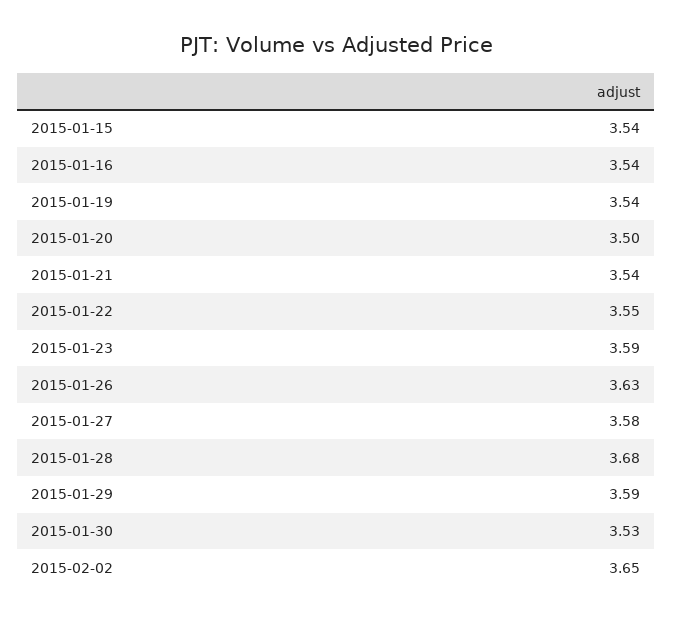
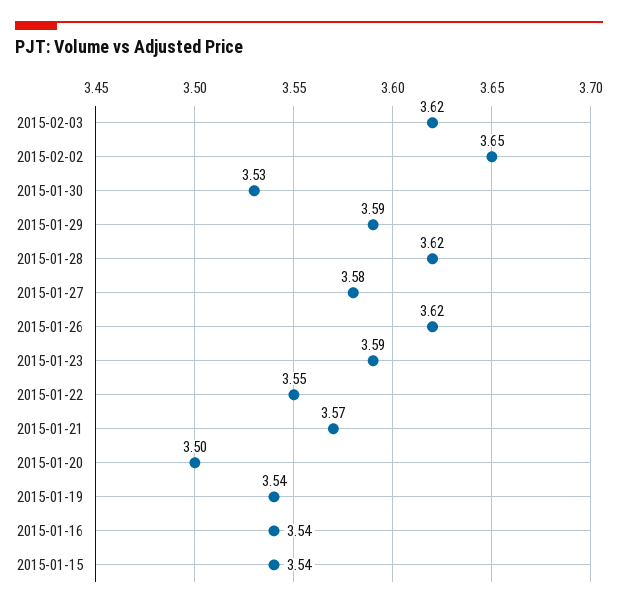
2015-01-21: 3.54 -> 3.57
2015-01-26: 3.63 -> 3.62
2015-01-28: 3.68 -> 3.62
2015-02-03: none -> 3.62

